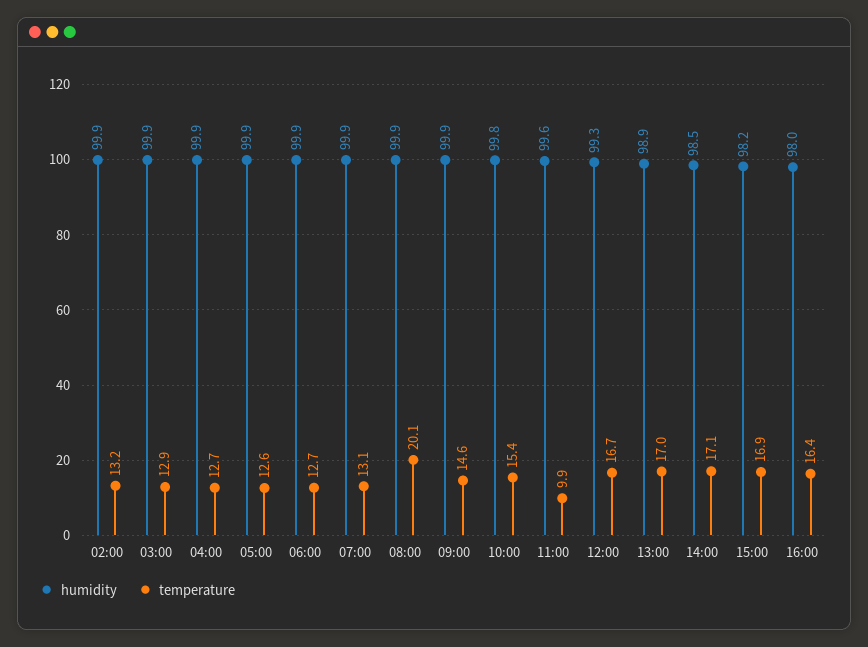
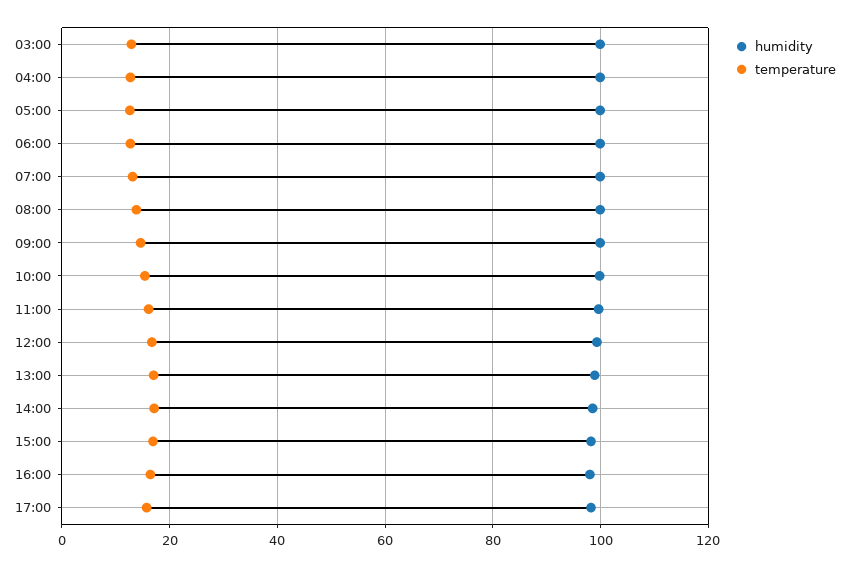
humidity, 02:00: 99.9 -> none
temperature, 02:00: 13.2 -> none
temperature, 08:00: 20.1 -> 14
temperature, 11:00: 9.9 -> 16
humidity, 17:00: none -> 98
temperature, 17:00: none -> 16

